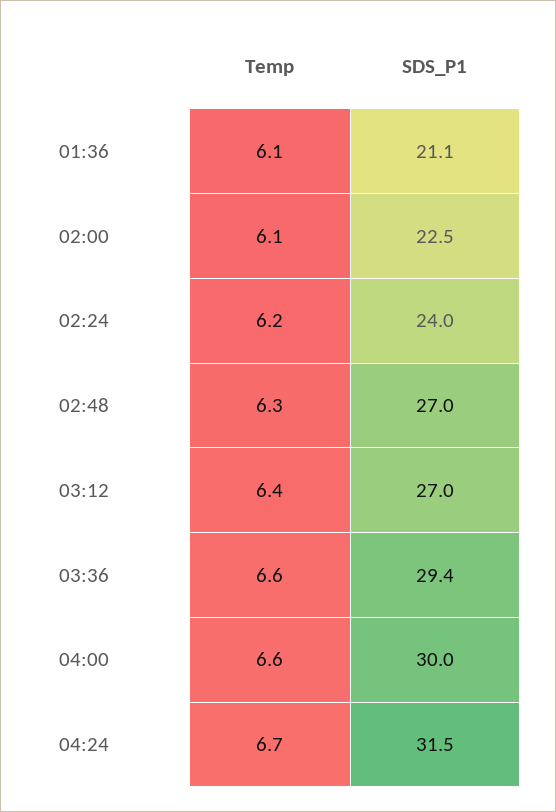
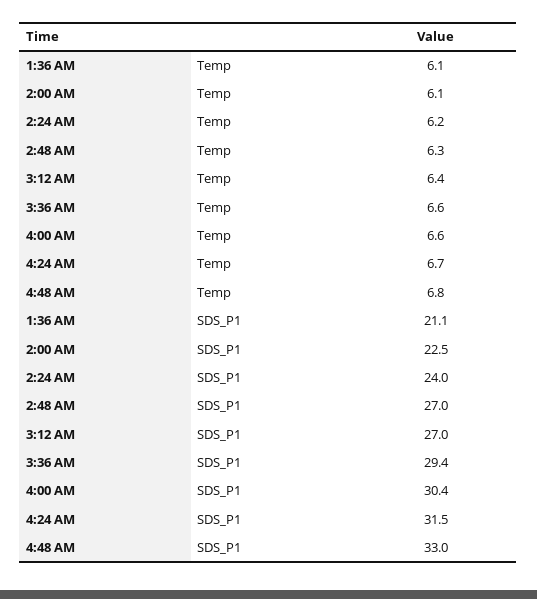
SDS_P1, 04:00: 30 -> 30.4
Temp, 4:48 AM: none -> 6.8
SDS_P1, 4:48 AM: none -> 33

